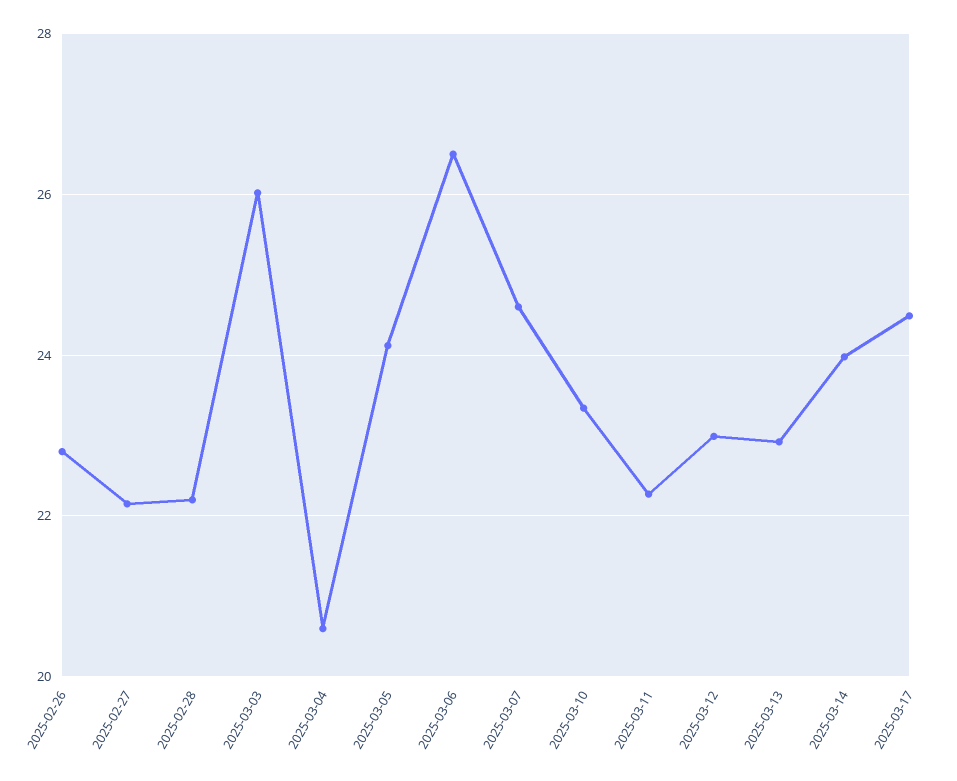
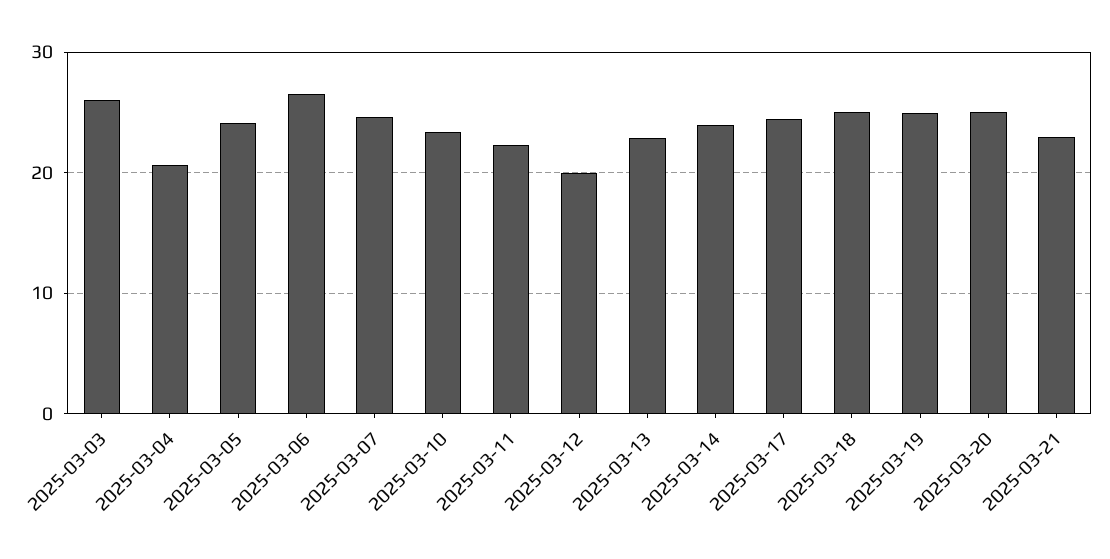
2025-02-26: 22.8 -> none
2025-02-27: 22.2 -> none
2025-02-28: 22.2 -> none
2025-03-12: 23 -> 20
2025-03-18: none -> 25
2025-03-19: none -> 25
2025-03-20: none -> 25
2025-03-21: none -> 23

